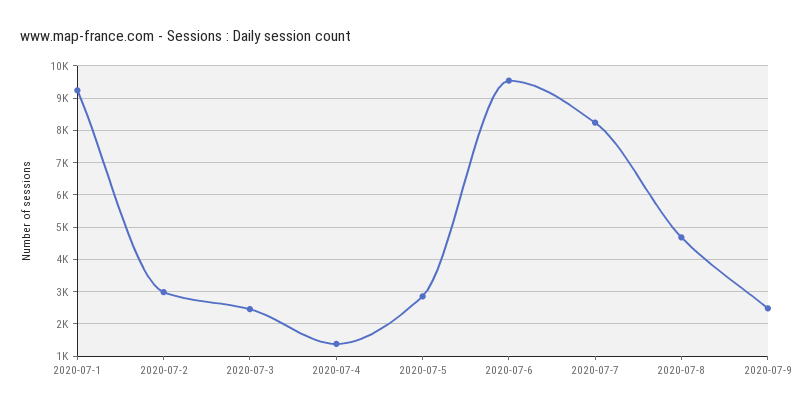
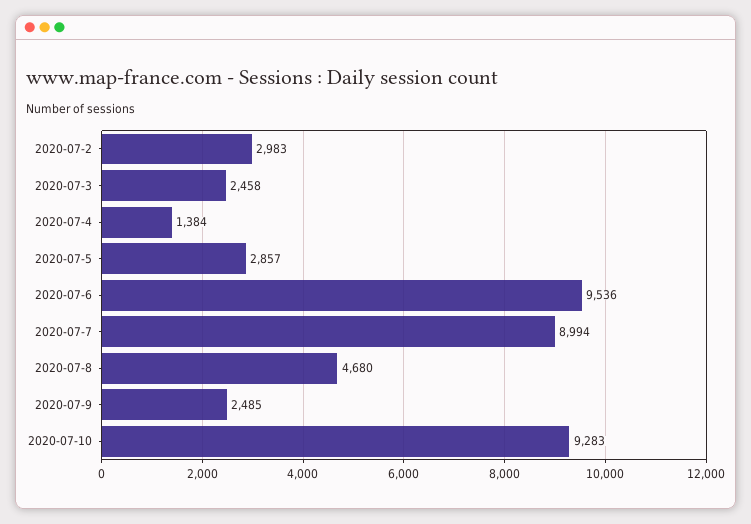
2020-07-1: 9200 -> none
2020-07-7: 8200 -> 8994
2020-07-10: none -> 9283

